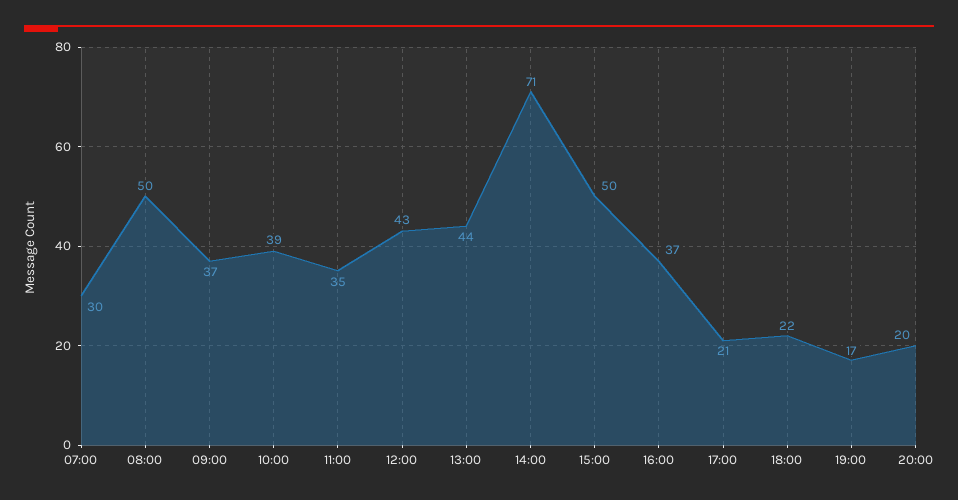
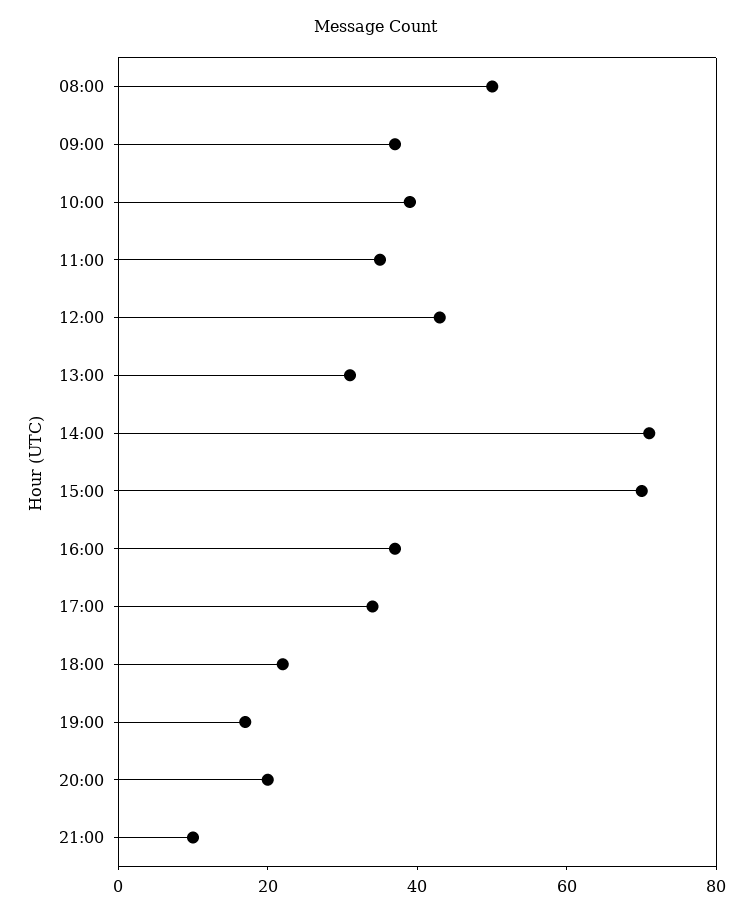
07:00: 30 -> none
13:00: 44 -> 30
15:00: 50 -> 70
17:00: 21 -> 35
21:00: none -> 10

